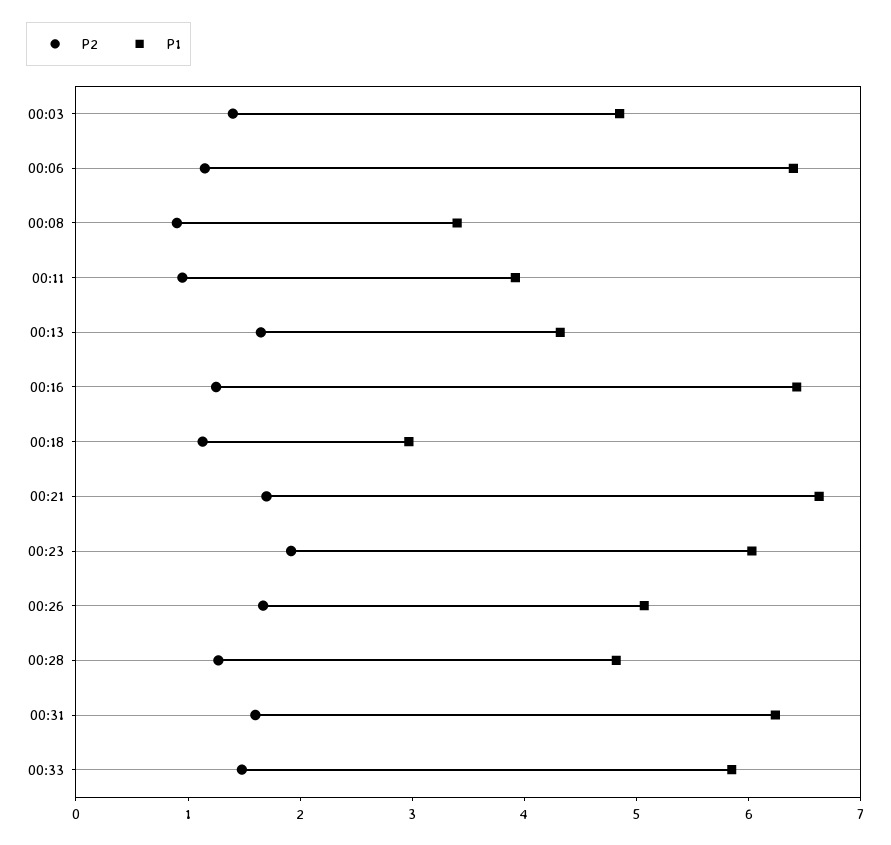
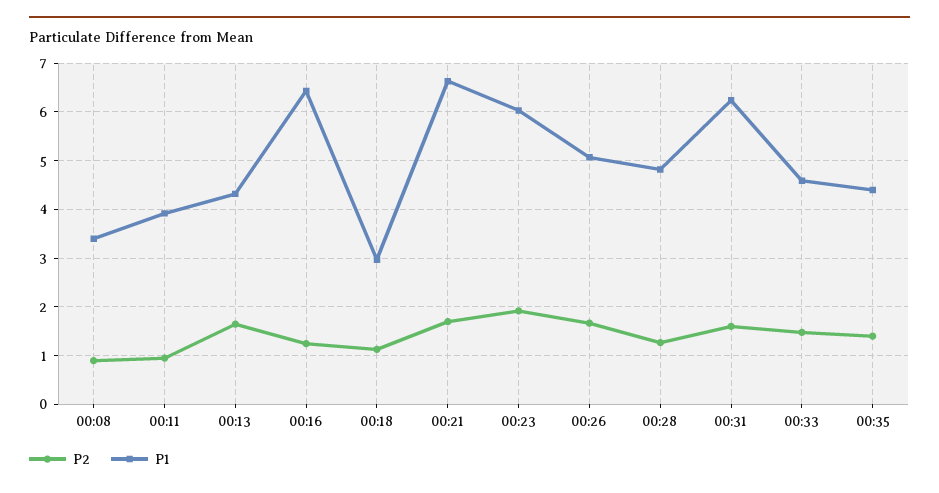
P2, 00:03: 1.4 -> none
P1, 00:03: 4.8 -> none
P2, 00:06: 1.2 -> none
P1, 00:06: 6.4 -> none
P1, 00:33: 5.8 -> 4.6
P2, 00:35: none -> 1.4
P1, 00:35: none -> 4.4

